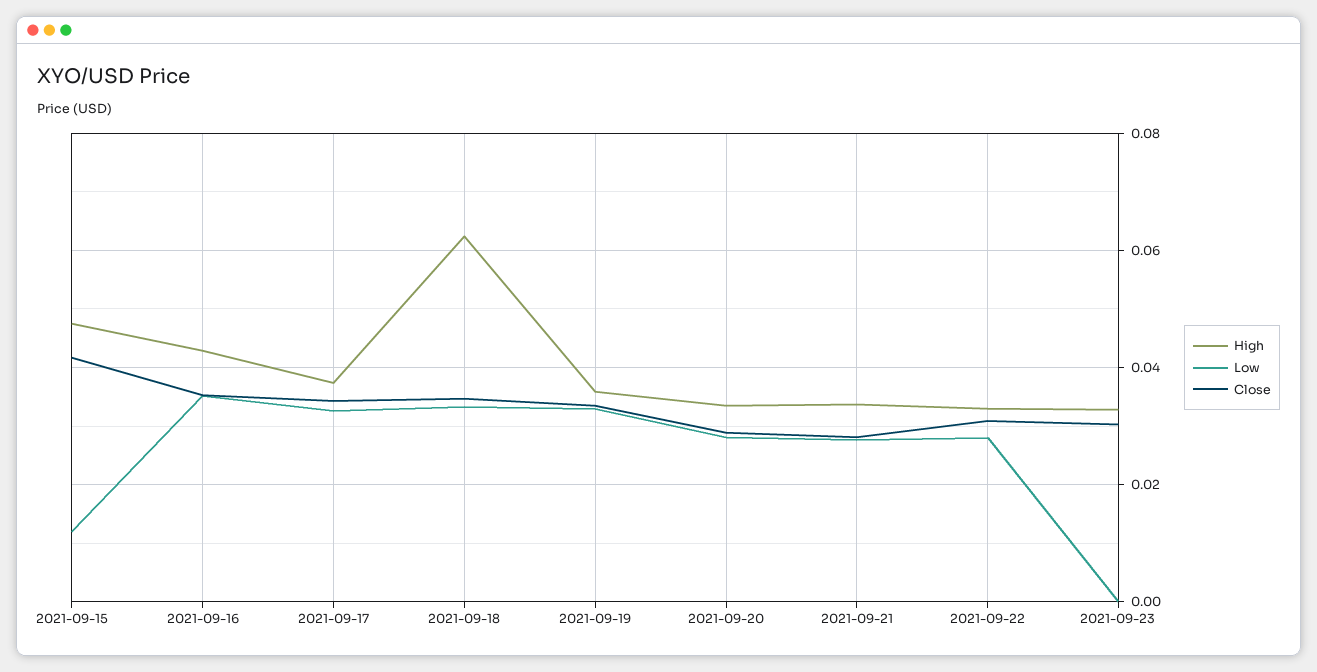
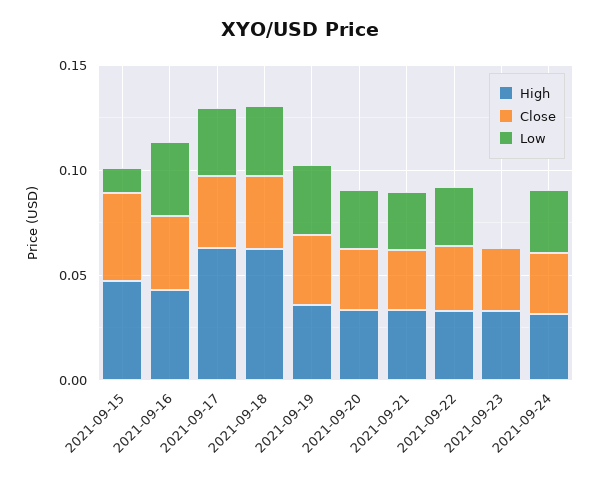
High, 2021-09-17: 0.038 -> 0.06
High, 2021-09-24: none -> 0.03
Close, 2021-09-24: none -> 0.03
Low, 2021-09-24: none -> 0.03

